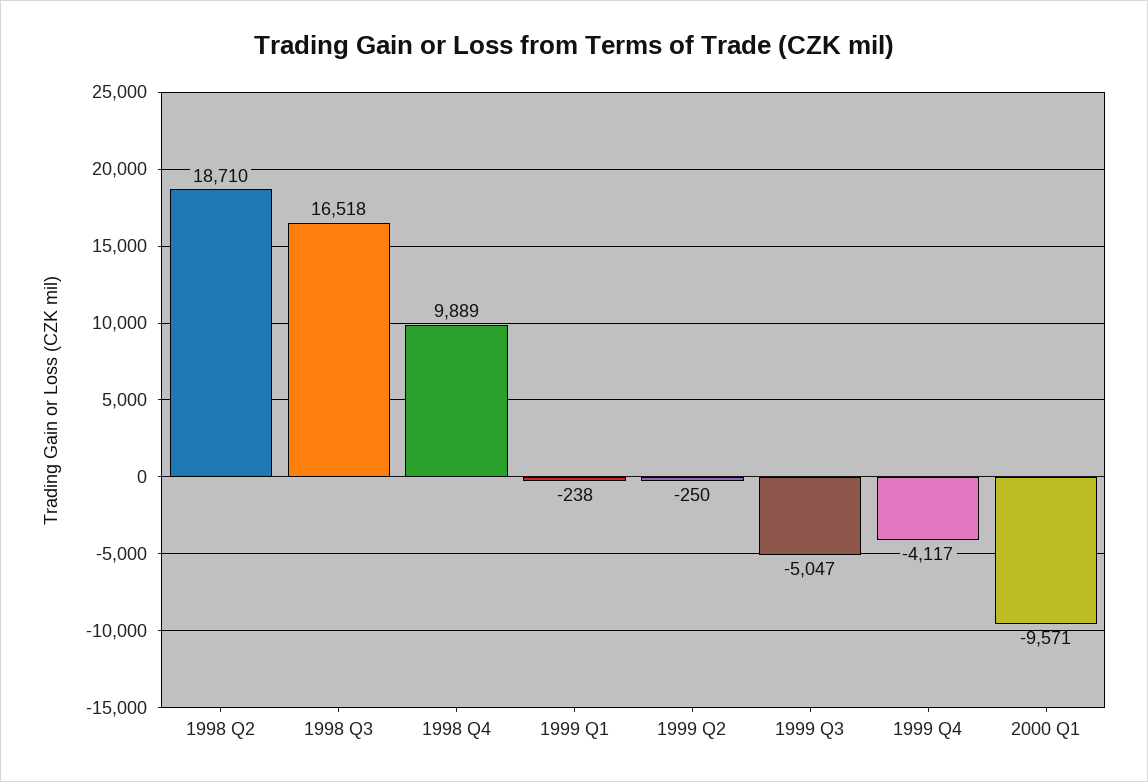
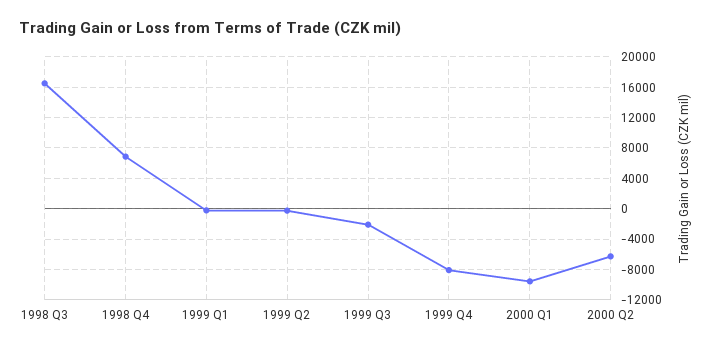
1998 Q2: 18710 -> none
1998 Q4: 9889 -> 7000
1999 Q3: -5047 -> -2000
1999 Q4: -4117 -> -8000
2000 Q2: none -> -6000

